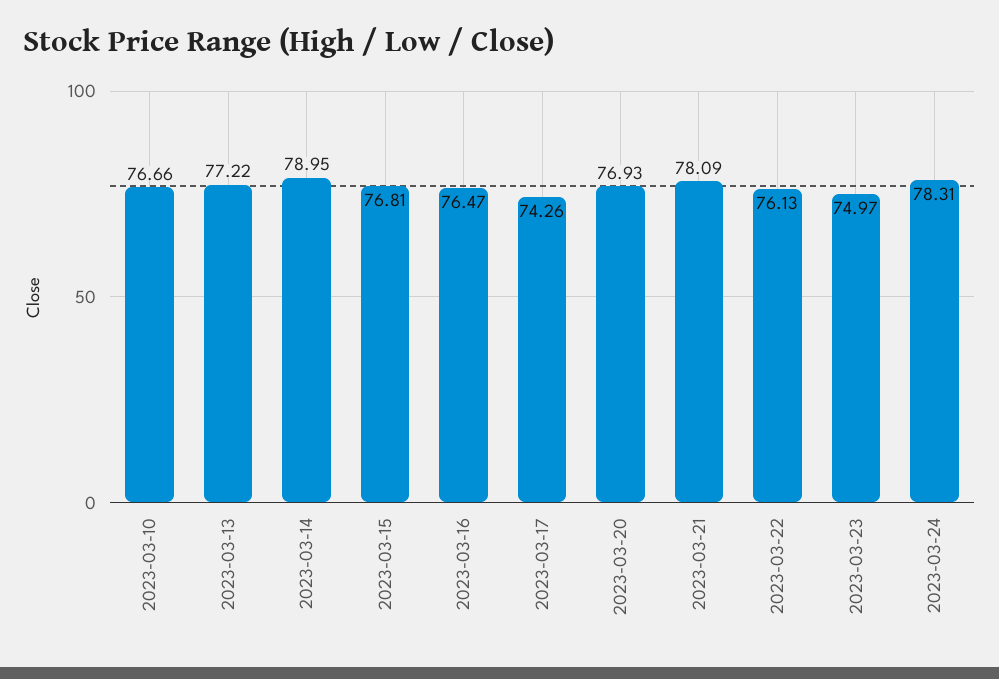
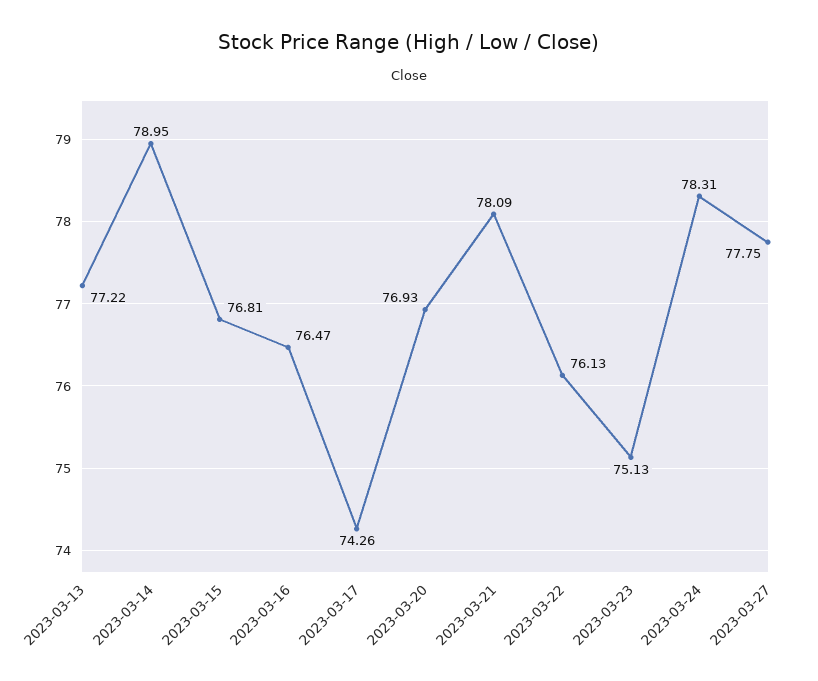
2023-03-10: 76.66 -> none
2023-03-23: 74.97 -> 75.13
2023-03-27: none -> 77.75

